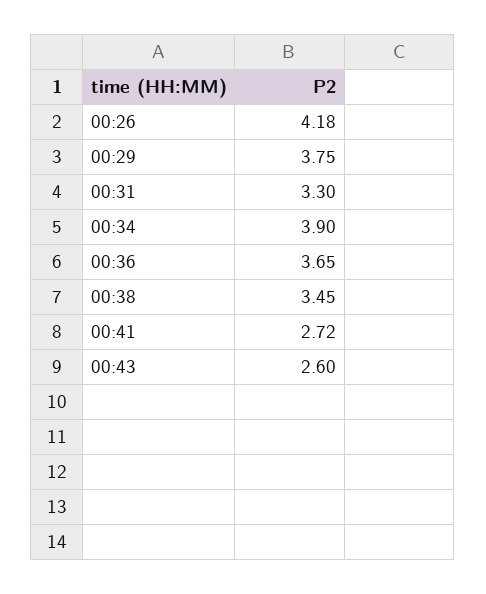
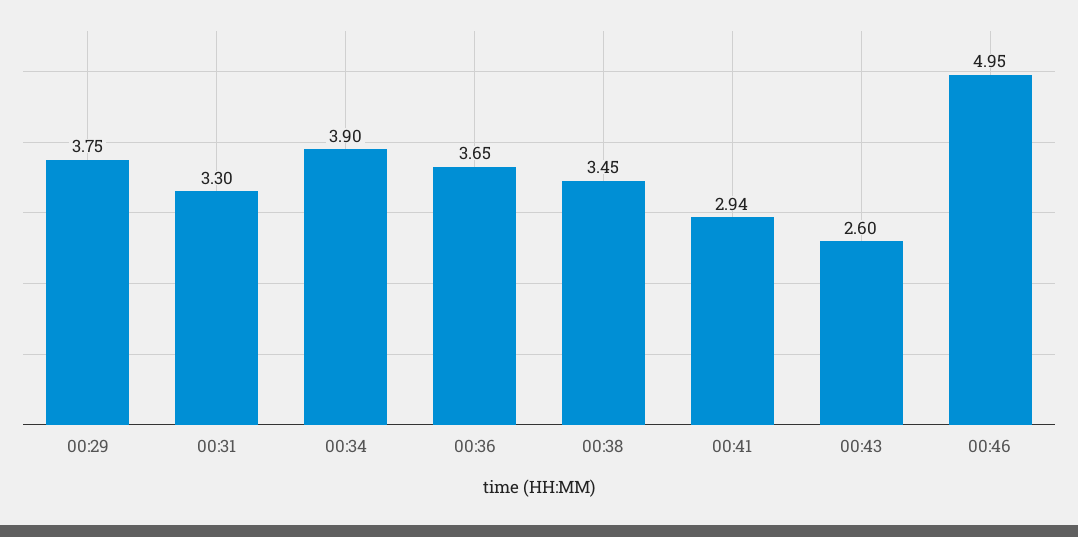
00:26: 4.18 -> none
00:41: 2.72 -> 2.94
00:46: none -> 4.95

